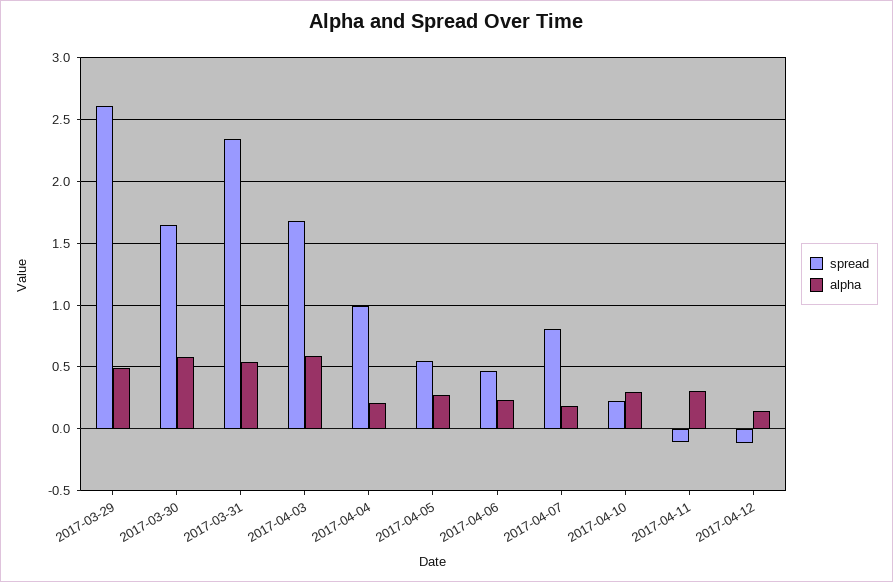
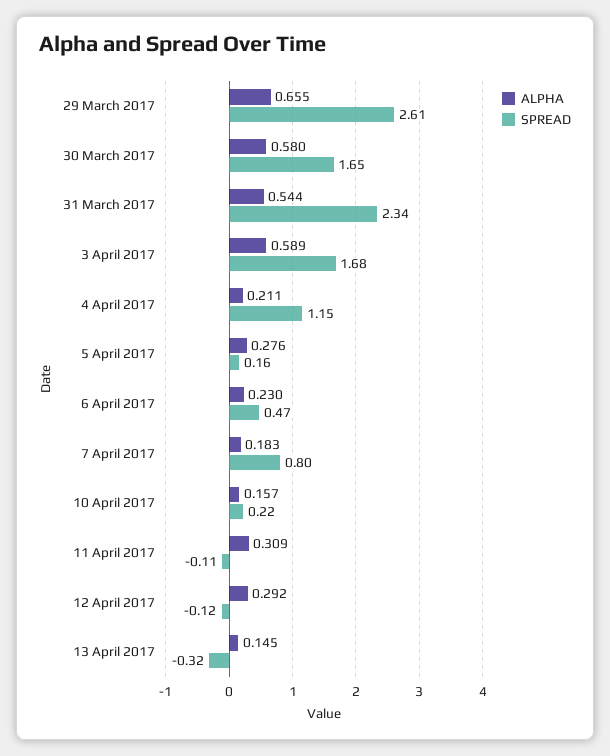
alpha, 2017-03-29: 0.5 -> 0.655
spread, 2017-04-04: 1 -> 1.15
spread, 2017-04-05: 0.55 -> 0.16
alpha, 2017-04-10: 0.3 -> 0.157
alpha, 2017-04-12: 0.15 -> 0.292
alpha, 13 April 2017: none -> 0.145
spread, 13 April 2017: none -> -0.32

